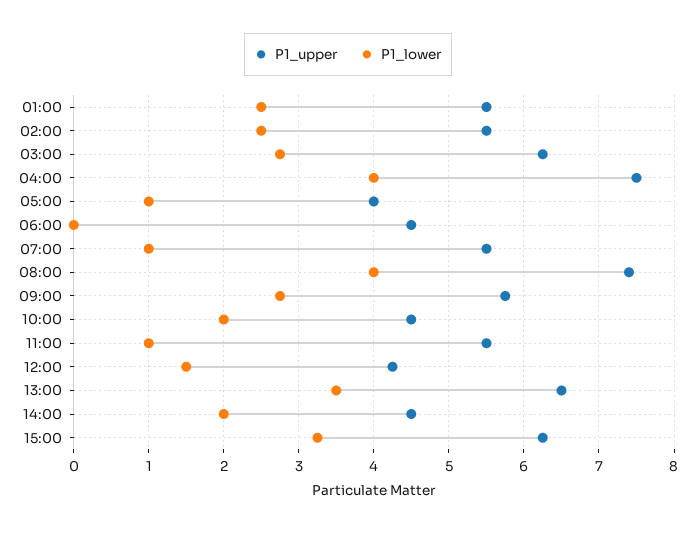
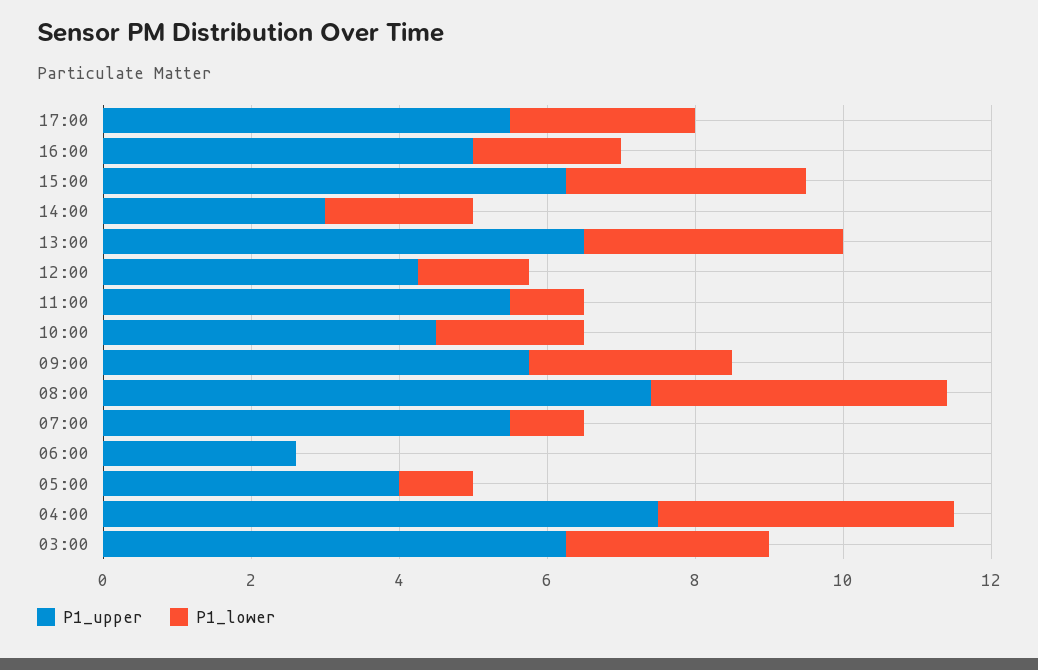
P1_upper, 01:00: 5.5 -> none
P1_lower, 01:00: 2.5 -> none
P1_upper, 02:00: 5.5 -> none
P1_lower, 02:00: 2.5 -> none
P1_upper, 06:00: 4.5 -> 2.5
P1_upper, 14:00: 4.5 -> 3
P1_upper, 17:00: none -> 5.5
P1_lower, 17:00: none -> 2.5
P1_upper, 16:00: none -> 5
P1_lower, 16:00: none -> 2

